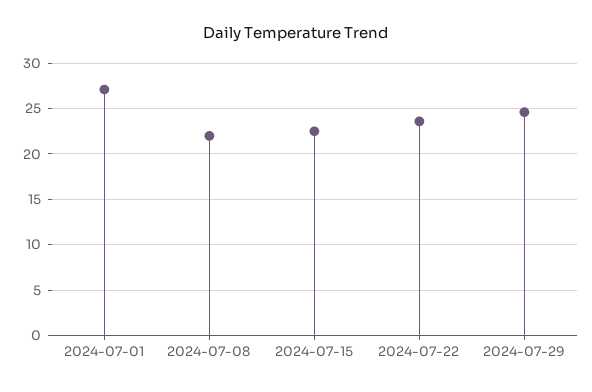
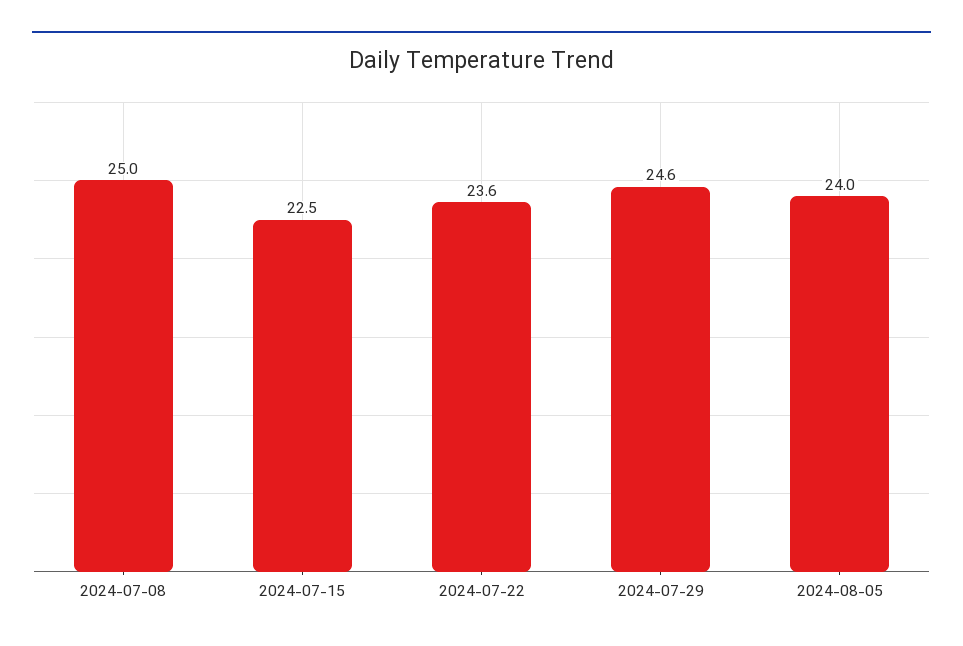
2024-07-01: 27 -> none
2024-07-08: 22 -> 25
2024-08-05: none -> 24

